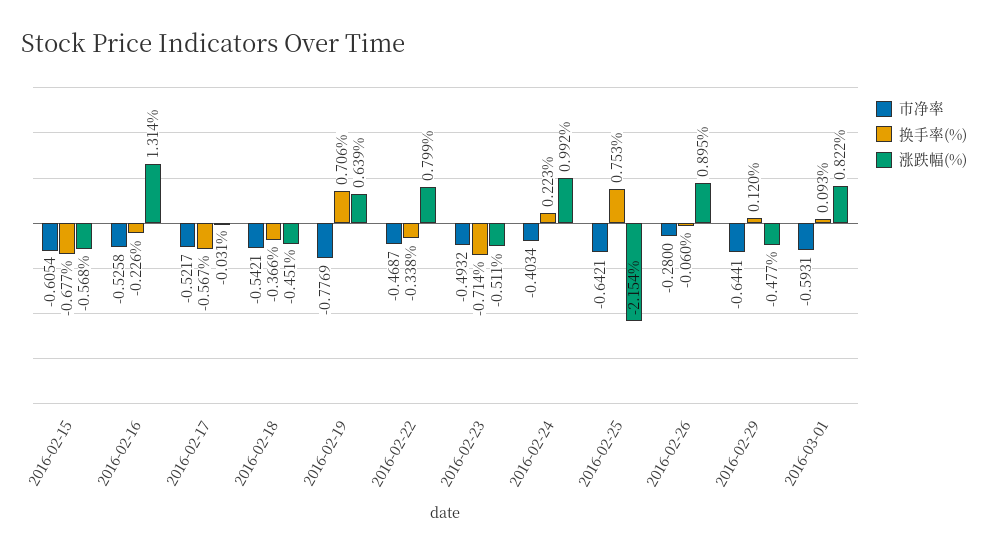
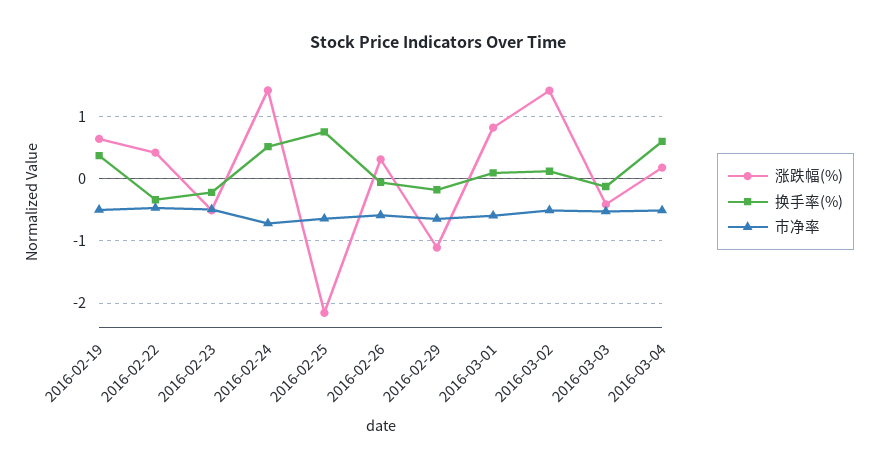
市净率, 2016-02-15: -0.6054 -> none
换手率(%), 2016-02-15: -0.677 -> none
涨跌幅(%), 2016-02-15: -0.568 -> none
市净率, 2016-02-16: -0.5258 -> none
换手率(%), 2016-02-16: -0.226 -> none
涨跌幅(%), 2016-02-16: 1.314 -> none
市净率, 2016-02-17: -0.5217 -> none
换手率(%), 2016-02-17: -0.567 -> none
涨跌幅(%), 2016-02-17: -0.031 -> none
市净率, 2016-02-18: -0.5421 -> none
换手率(%), 2016-02-18: -0.366 -> none
涨跌幅(%), 2016-02-18: -0.451 -> none
市净率, 2016-02-19: -0.7769 -> -0.5
换手率(%), 2016-02-19: 0.706 -> 0.4
涨跌幅(%), 2016-02-22: 0.799 -> 0.4
换手率(%), 2016-02-23: -0.714 -> -0.2
市净率, 2016-02-24: -0.4034 -> -0.7
换手率(%), 2016-02-24: 0.223 -> 0.5
涨跌幅(%), 2016-02-24: 0.992 -> 1.4
市净率, 2016-02-26: -0.28 -> -0.6
涨跌幅(%), 2016-02-26: 0.895 -> 0.3
换手率(%), 2016-02-29: 0.12 -> -0.2
涨跌幅(%), 2016-02-29: -0.477 -> -1.1
涨跌幅(%), 2016-03-02: none -> 1.4
换手率(%), 2016-03-02: none -> 0.1
市净率, 2016-03-02: none -> -0.5
涨跌幅(%), 2016-03-03: none -> -0.4
换手率(%), 2016-03-03: none -> -0.1
市净率, 2016-03-03: none -> -0.5
涨跌幅(%), 2016-03-04: none -> 0.2
换手率(%), 2016-03-04: none -> 0.6
市净率, 2016-03-04: none -> -0.5

